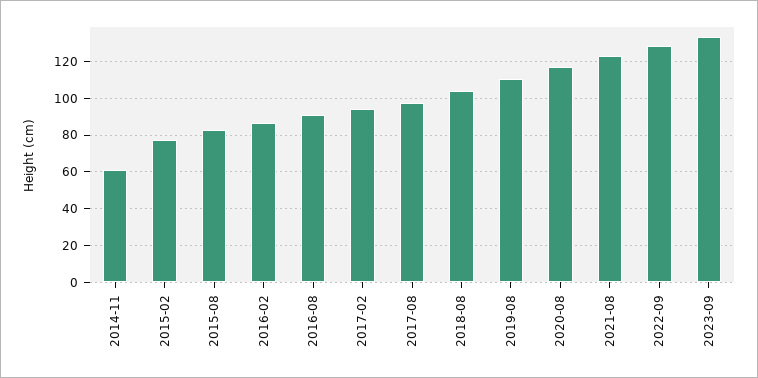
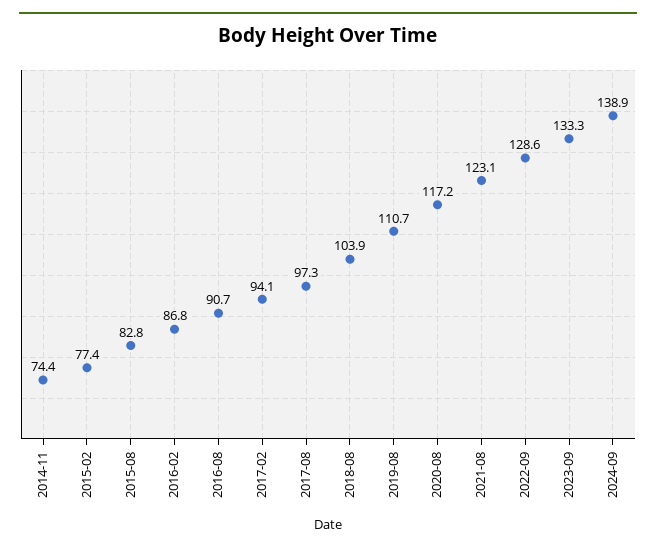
2014-11: 60 -> 74.4
2024-09: none -> 138.9

